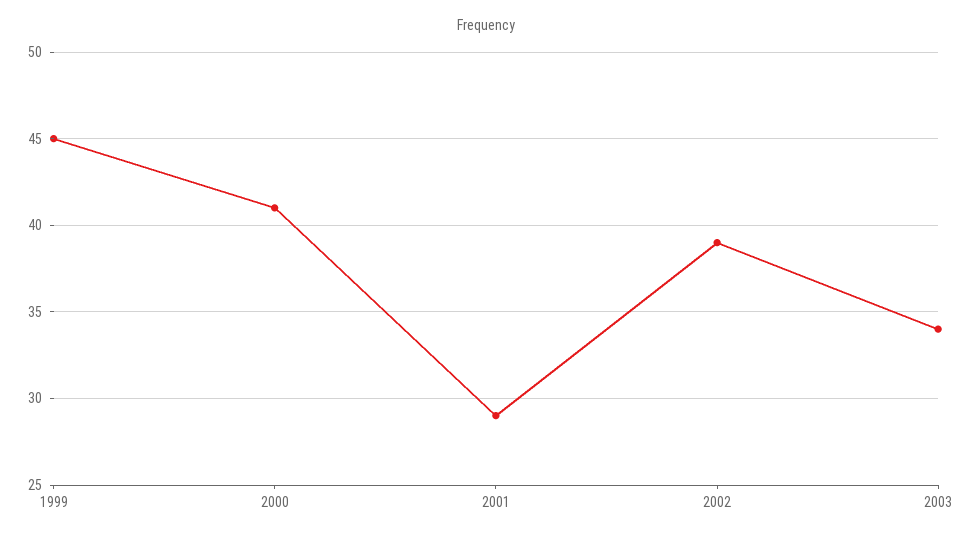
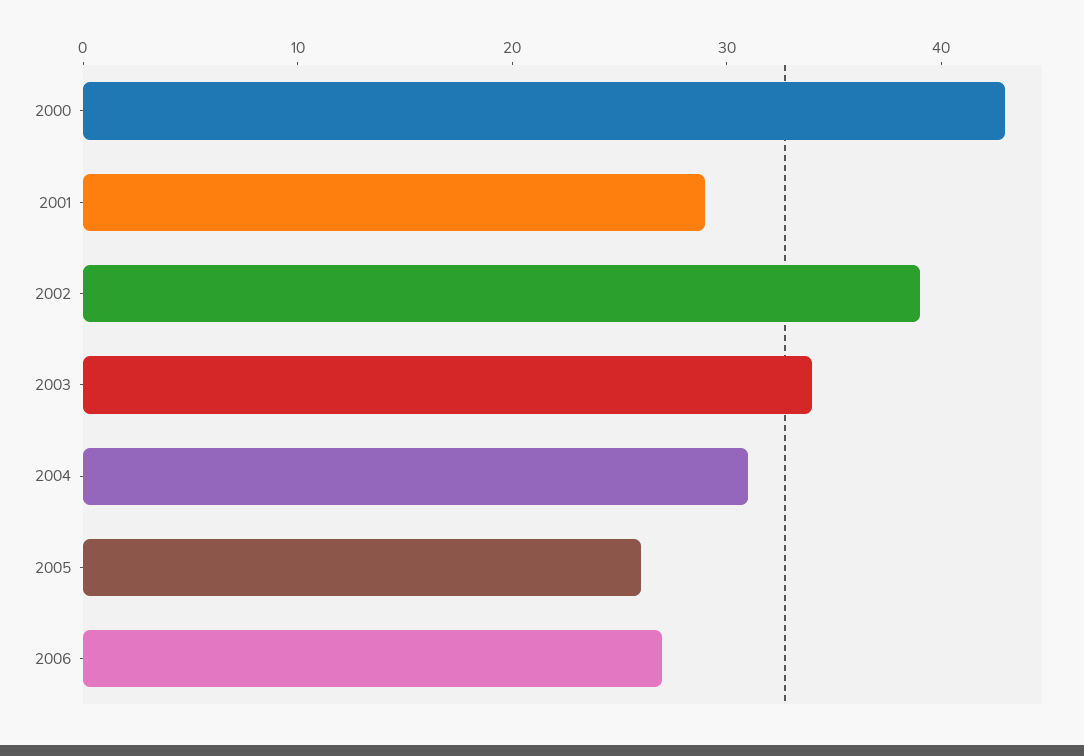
1999: 45 -> none
2000: 41 -> 43
2004: none -> 31
2005: none -> 26
2006: none -> 27

